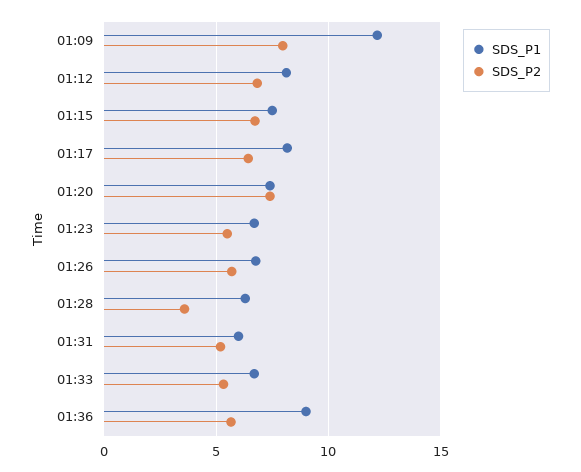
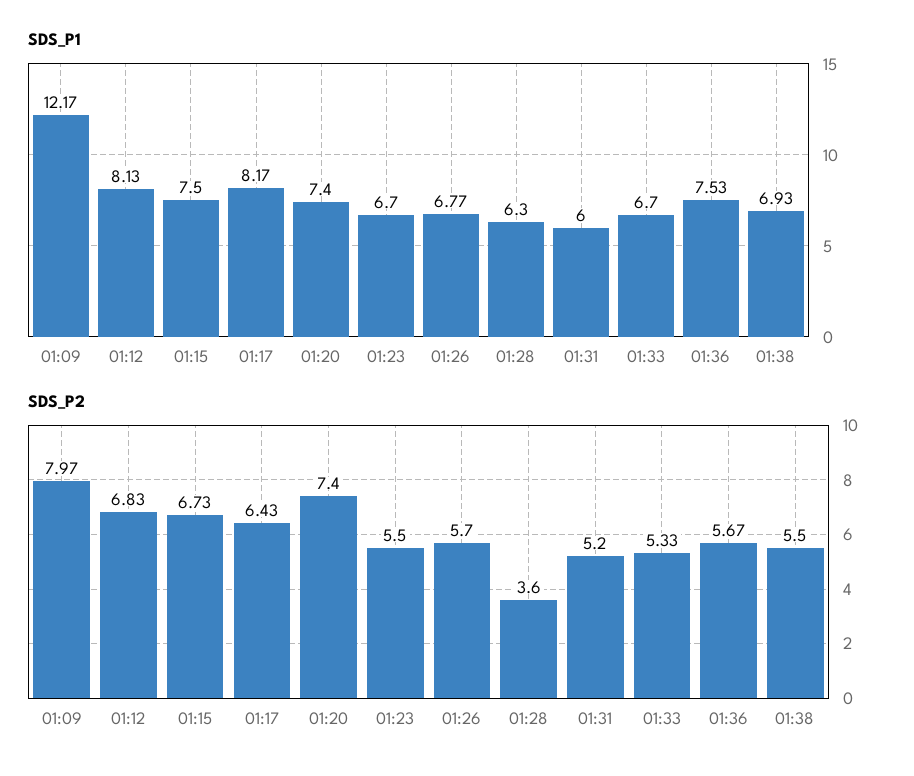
SDS_P1, 01:36: 9 -> 7.53
SDS_P1, 01:38: none -> 6.93
SDS_P2, 01:38: none -> 5.5

